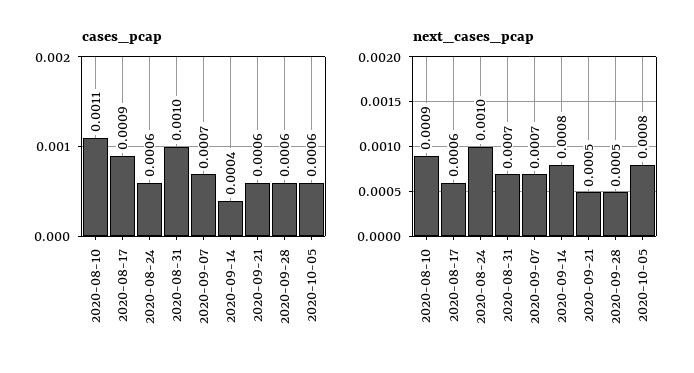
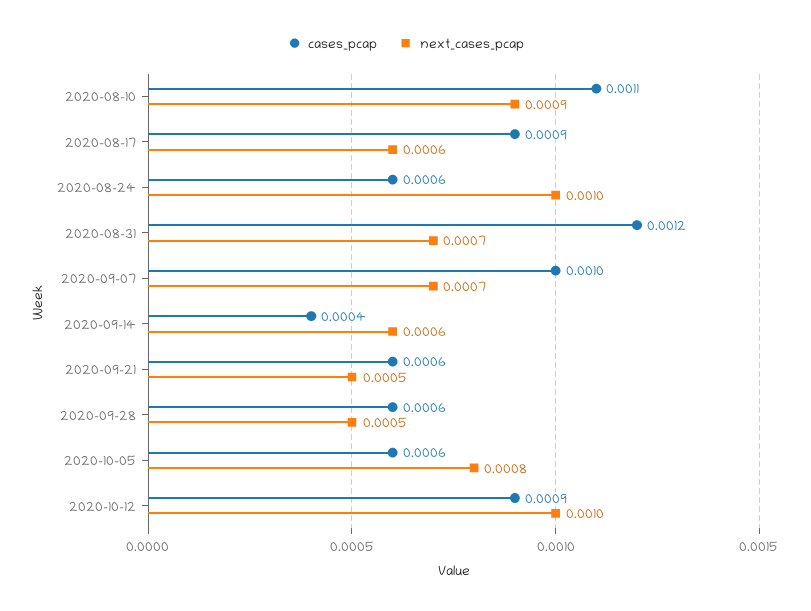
cases_pcap, 2020-08-31: 0.001 -> 0.0012
cases_pcap, 2020-09-07: 0.0007 -> 0.001
next_cases_pcap, 2020-09-14: 0.0008 -> 0.0006
cases_pcap, 2020-10-12: none -> 0.0009
next_cases_pcap, 2020-10-12: none -> 0.001

